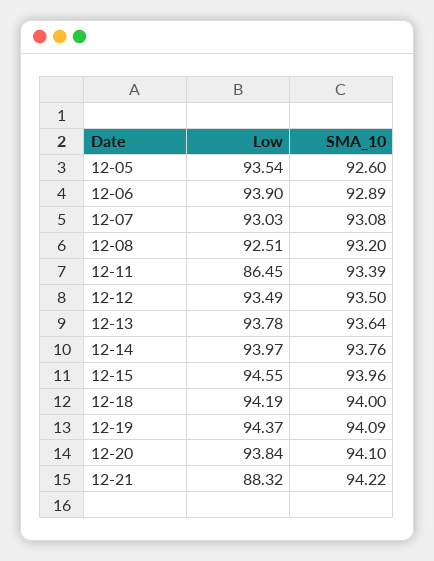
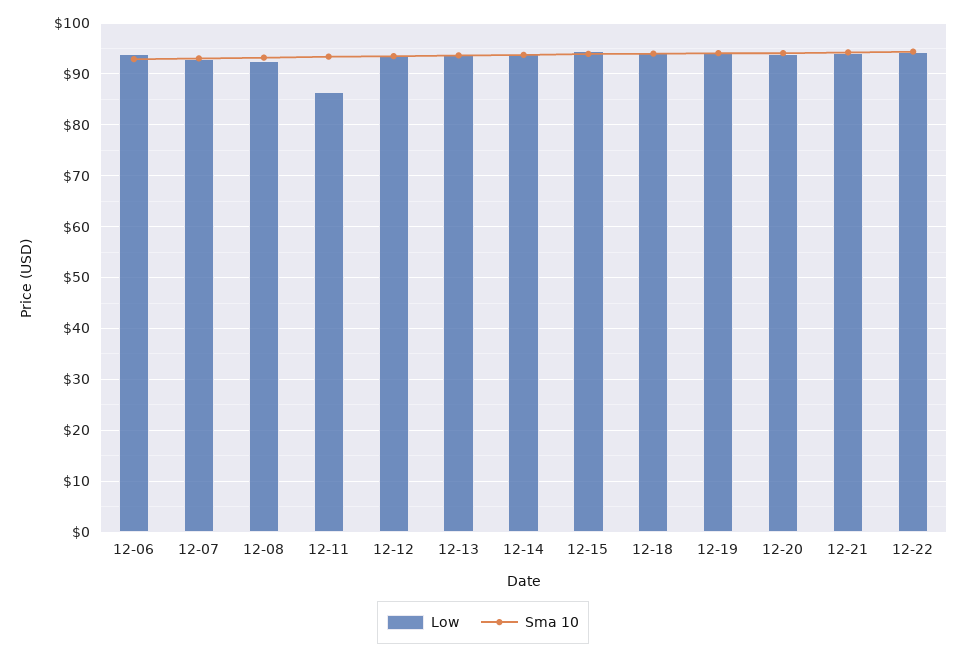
Low, 12-05: 93.54 -> none
SMA_10, 12-05: 92.6 -> none
Low, 12-21: 88.32 -> 94
Low, 12-22: none -> 94
SMA_10, 12-22: none -> 94

